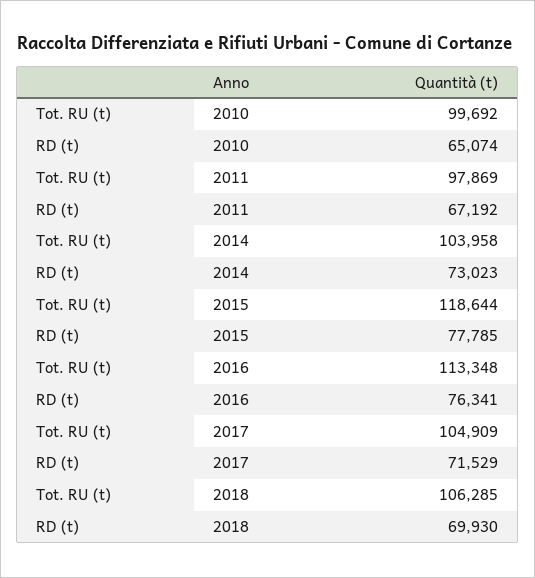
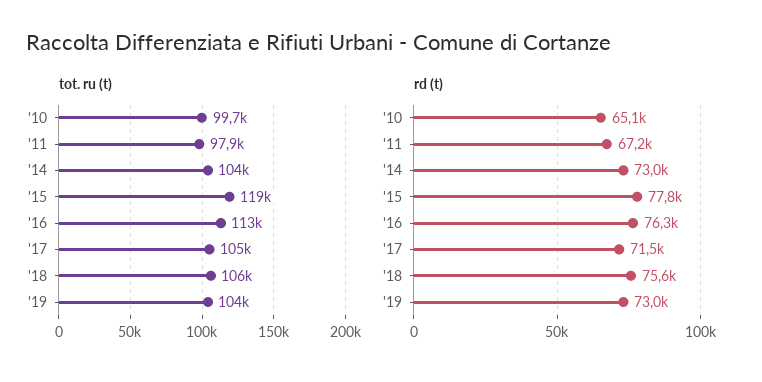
RD (t), 2018: 69930 -> 75600
Tot. RU (t), '19: none -> 104000
RD (t), '19: none -> 73000

